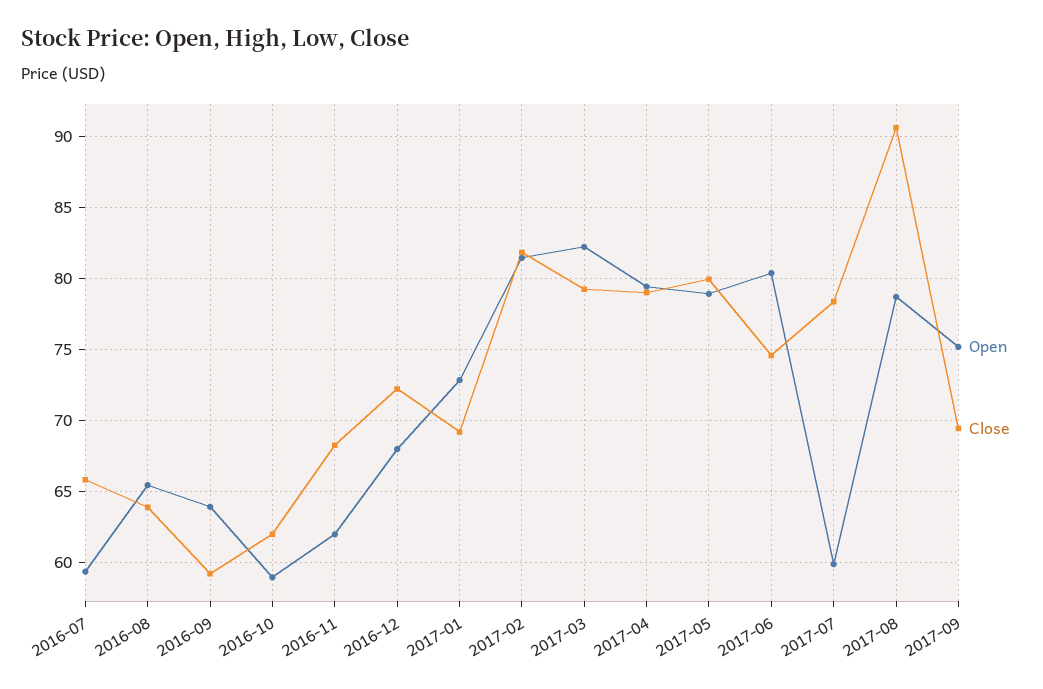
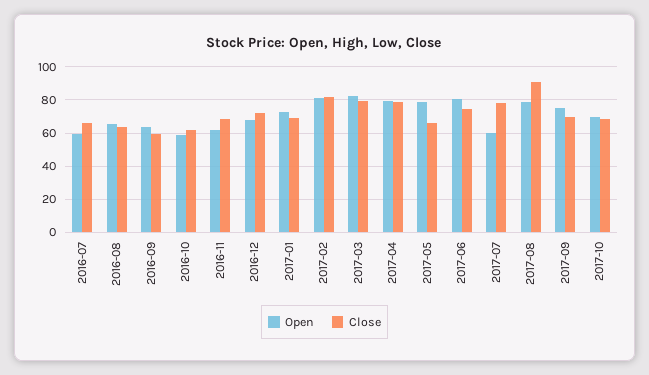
Close, 2017-05: 80 -> 65
Open, 2017-10: none -> 70
Close, 2017-10: none -> 70

